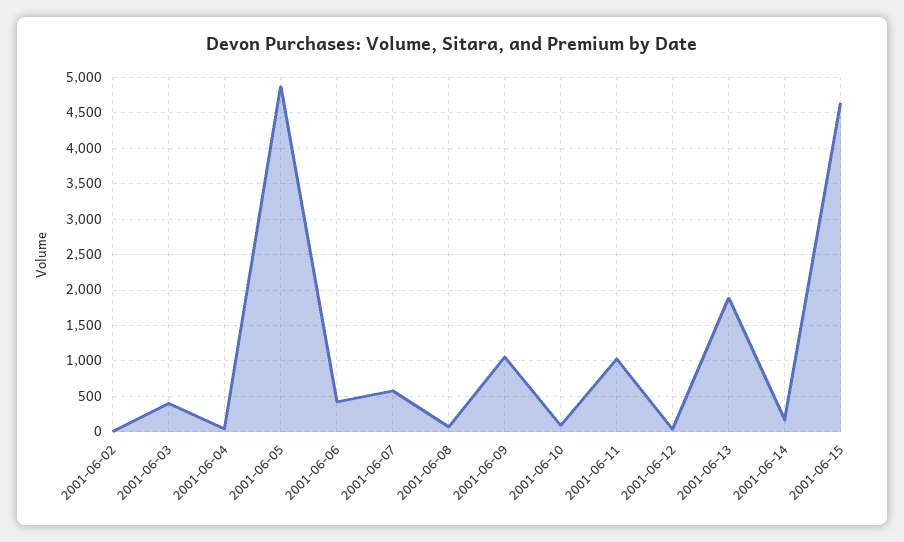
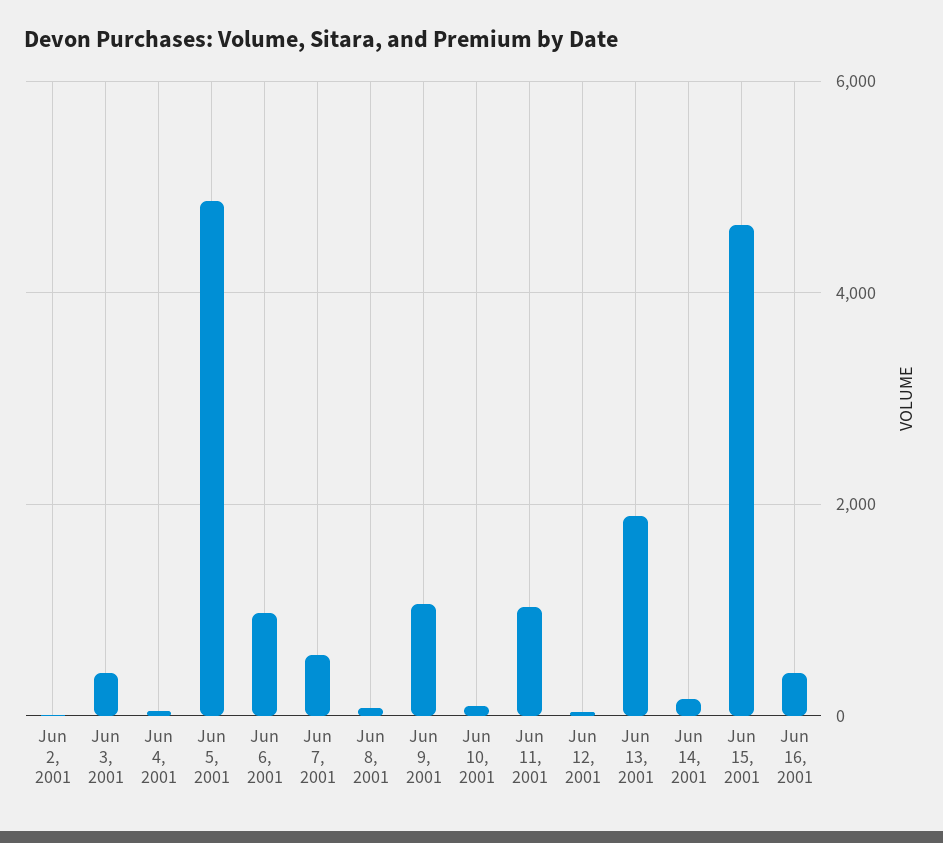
2001-06-06: 400 -> 1000
Jun 16, 2001: none -> 400

